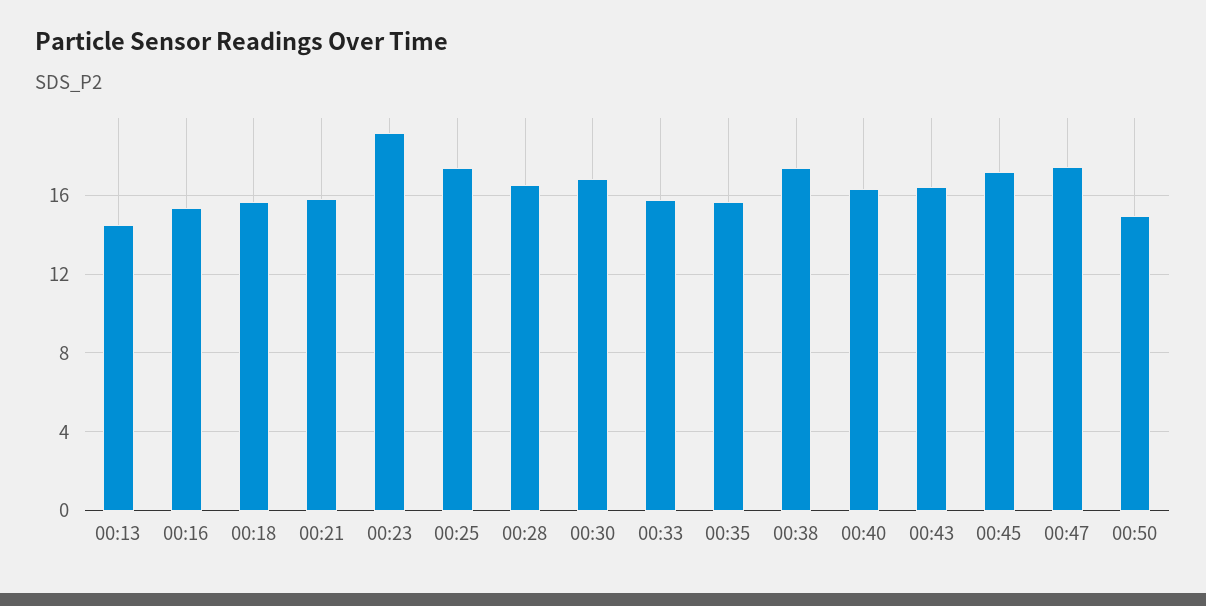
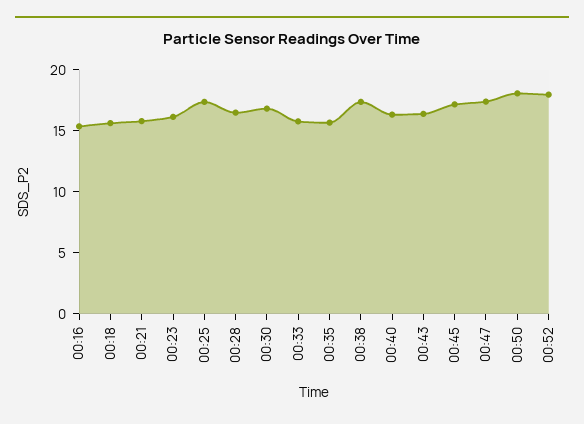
00:13: 14.5 -> none
00:23: 19 -> 16
00:50: 15 -> 18
00:52: none -> 18

